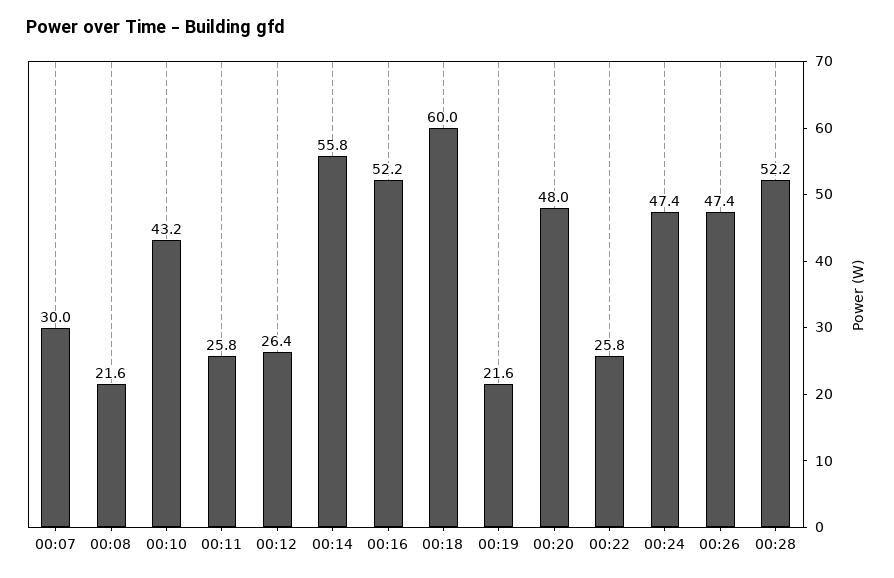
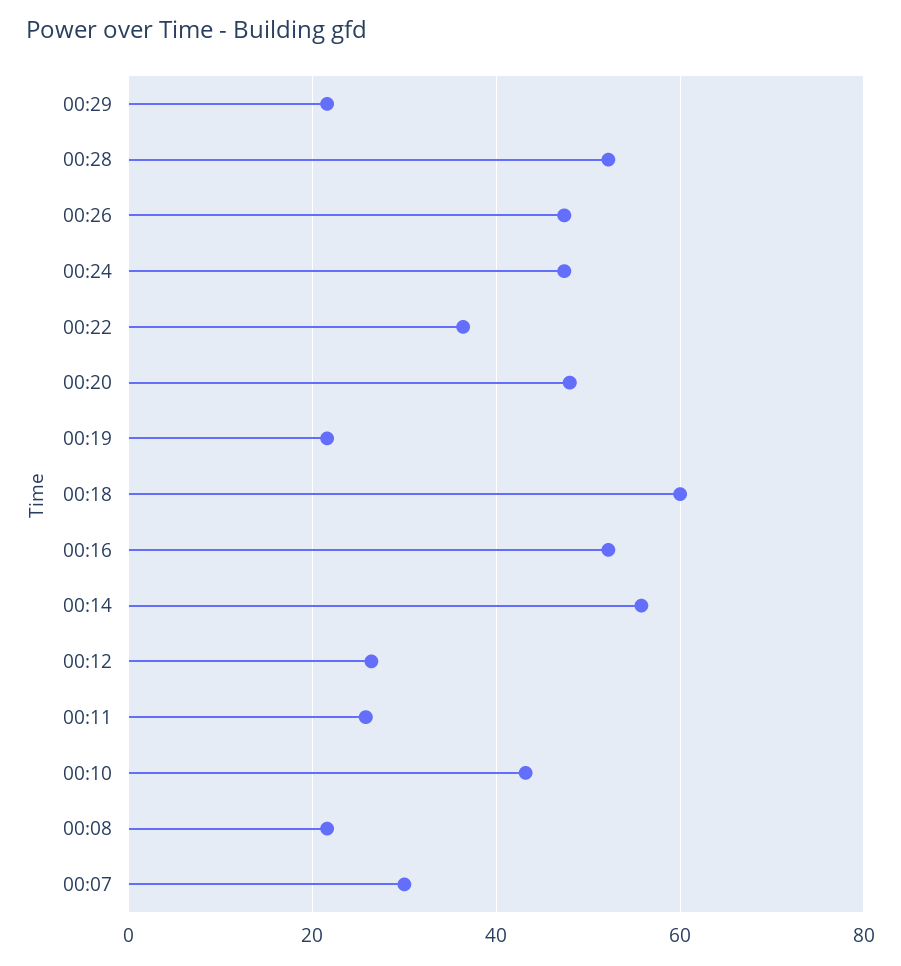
00:22: 25.8 -> 36
00:29: none -> 22

